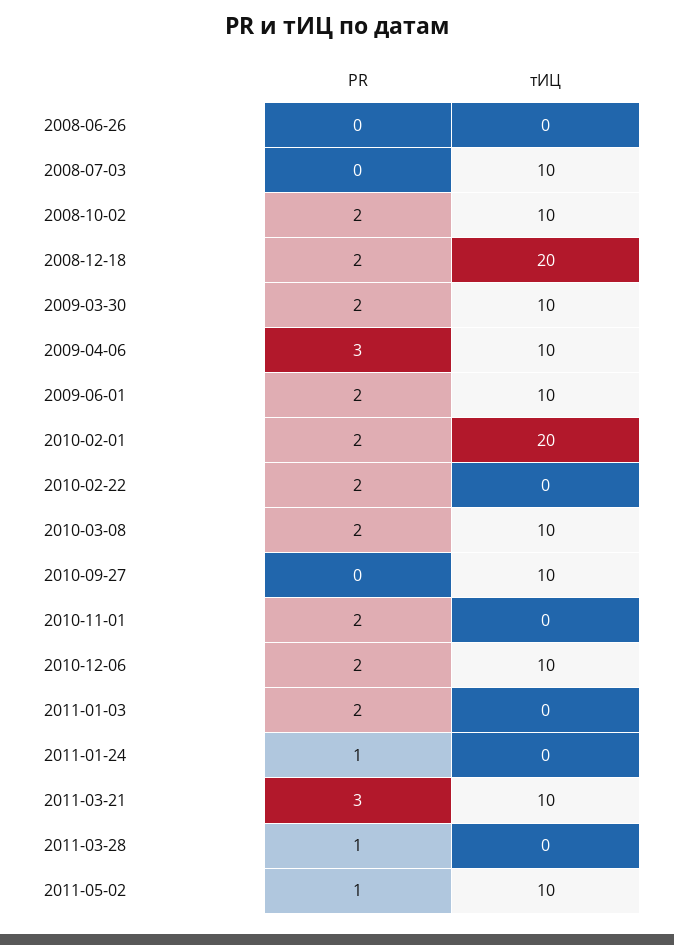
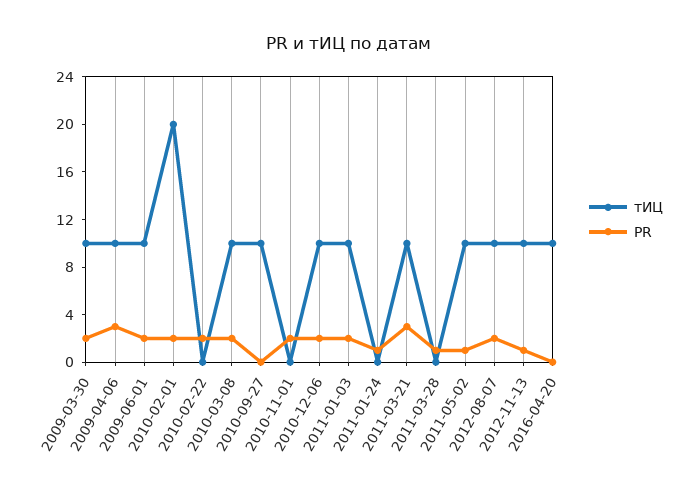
PR, 2008-06-26: 0 -> none
тИЦ, 2008-06-26: 0 -> none
PR, 2008-07-03: 0 -> none
тИЦ, 2008-07-03: 10 -> none
PR, 2008-10-02: 2 -> none
тИЦ, 2008-10-02: 10 -> none
PR, 2008-12-18: 2 -> none
тИЦ, 2008-12-18: 20 -> none
тИЦ, 2011-01-03: 0 -> 10
тИЦ, 2012-08-07: none -> 10
PR, 2012-08-07: none -> 2
тИЦ, 2012-11-13: none -> 10
PR, 2012-11-13: none -> 1
тИЦ, 2016-04-20: none -> 10
PR, 2016-04-20: none -> 0

